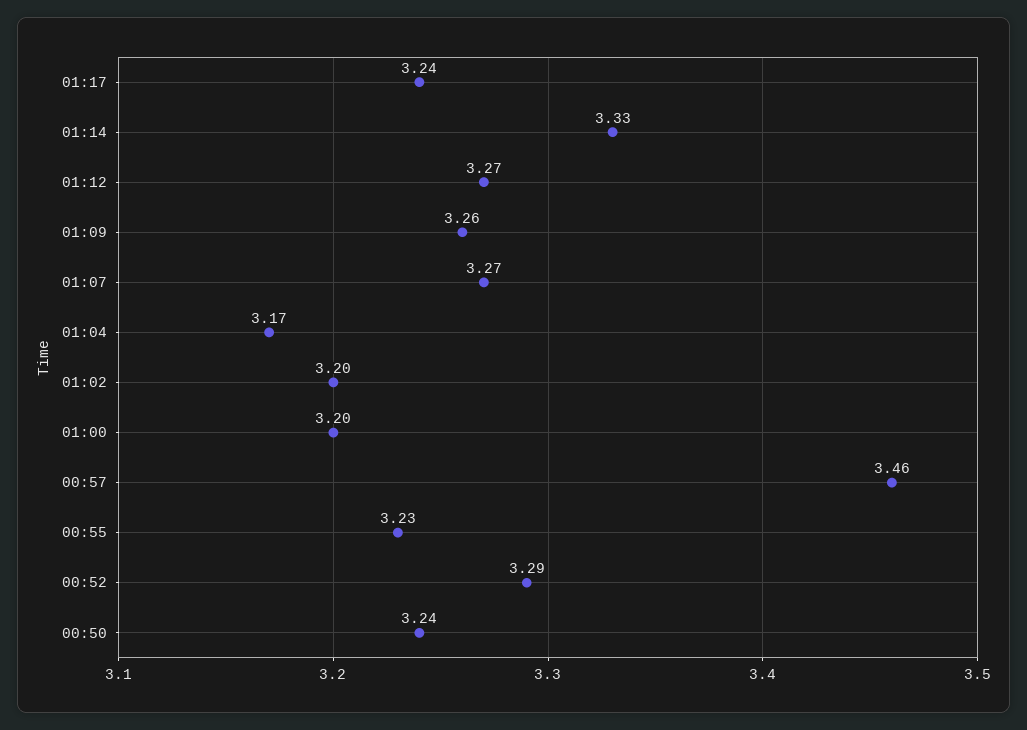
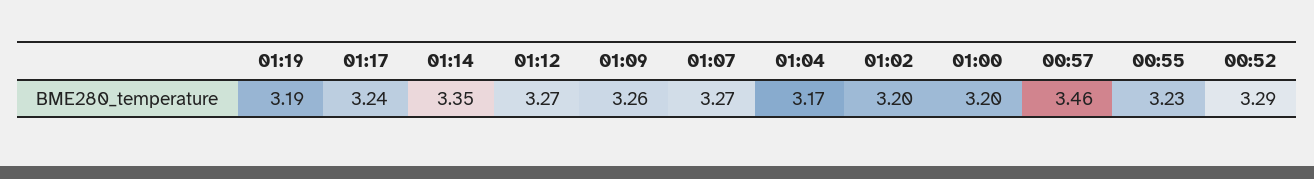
01:14: 3.33 -> 3.35
00:50: 3.24 -> none
01:19: none -> 3.19

